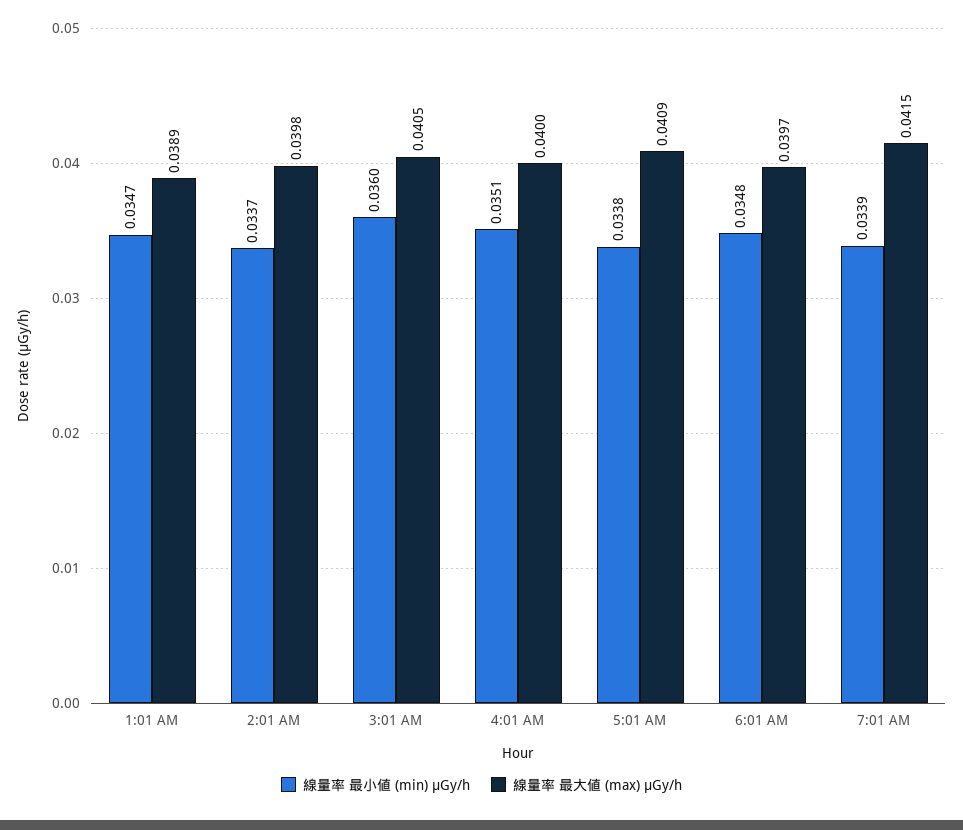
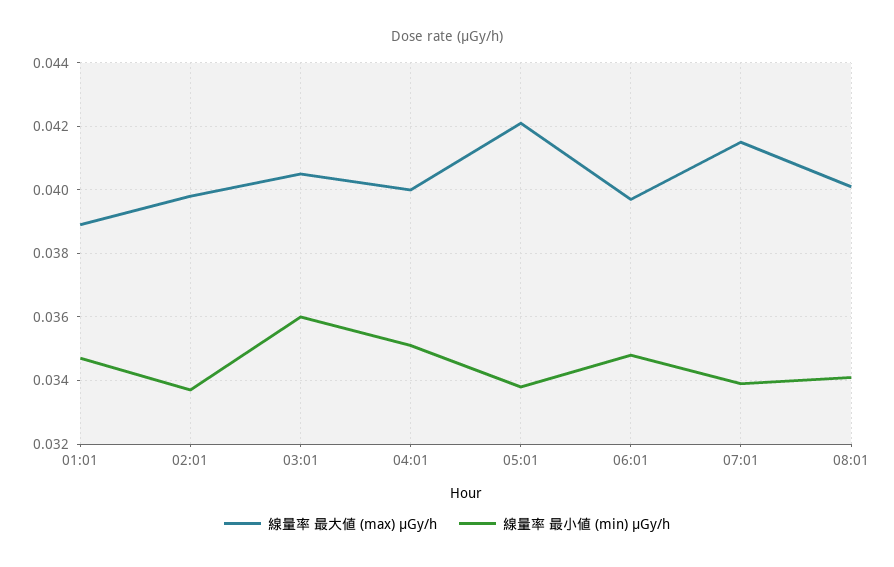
線量率 最大値 (max) μGy/h, 5:01 AM: 0.0409 -> 0.042
線量率 最大値 (max) μGy/h, 08:01: none -> 0.04
線量率 最小値 (min) μGy/h, 08:01: none -> 0.034

